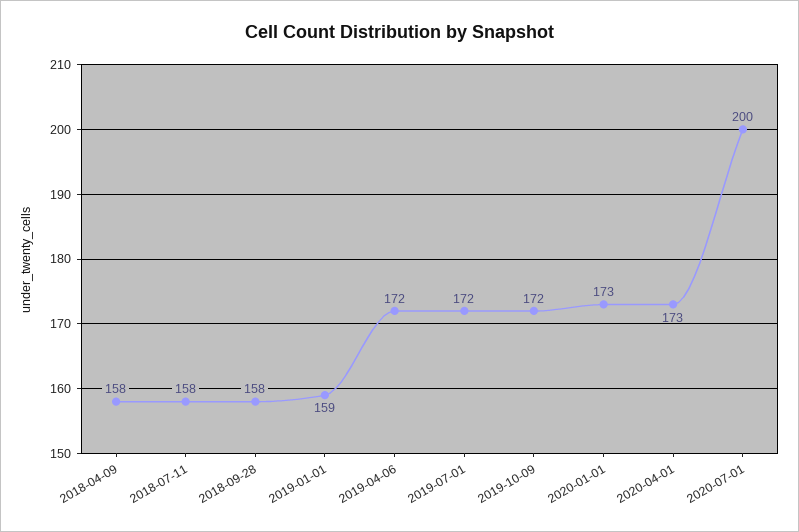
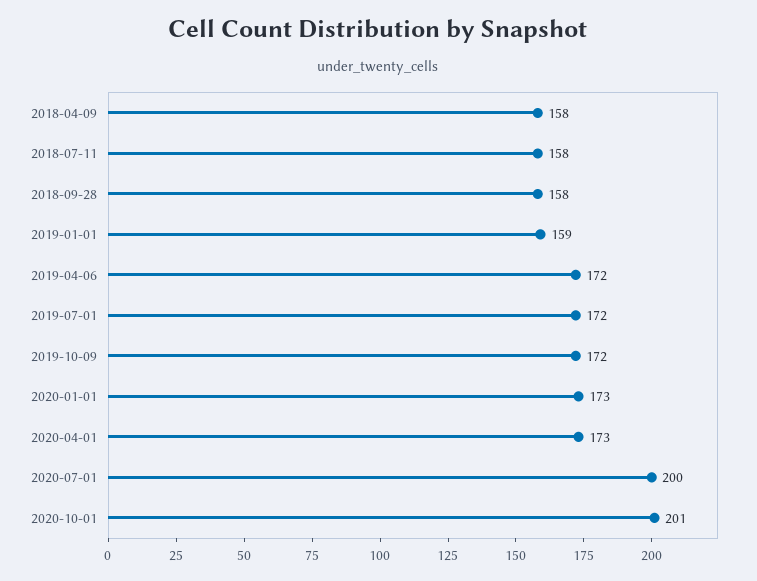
2020-10-01: none -> 201

